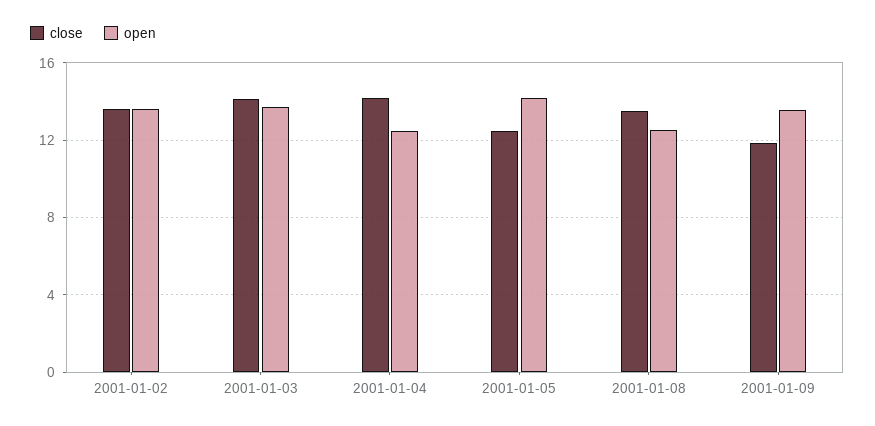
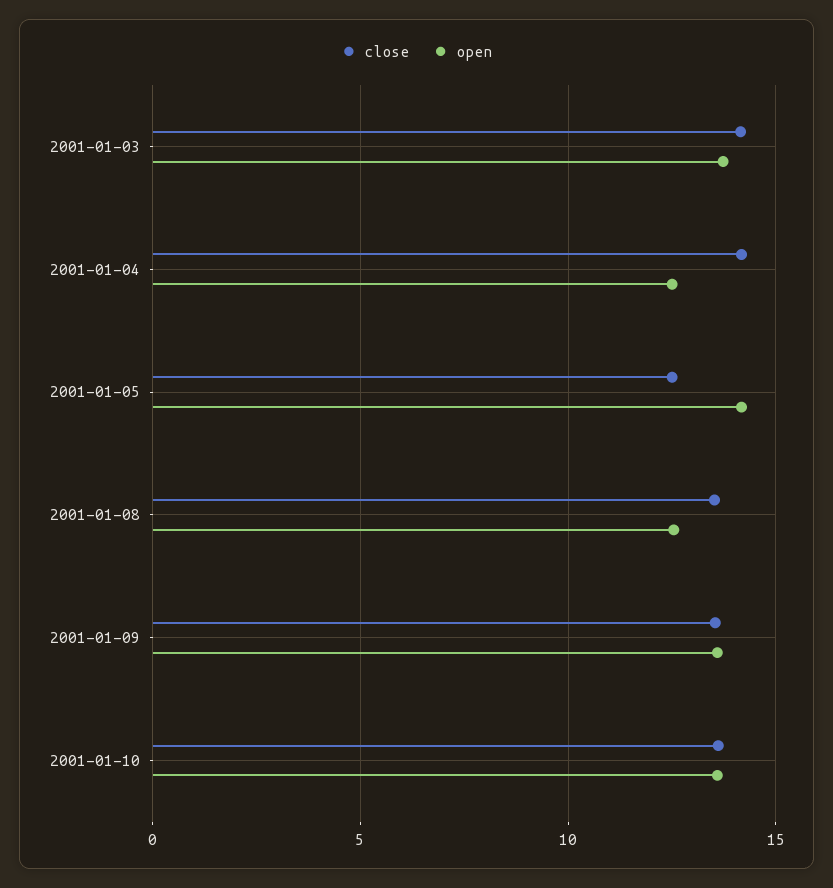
close, 2001-01-02: 13.5 -> none
open, 2001-01-02: 13.5 -> none
close, 2001-01-09: 12 -> 13.5
close, 2001-01-10: none -> 13.5
open, 2001-01-10: none -> 13.5

